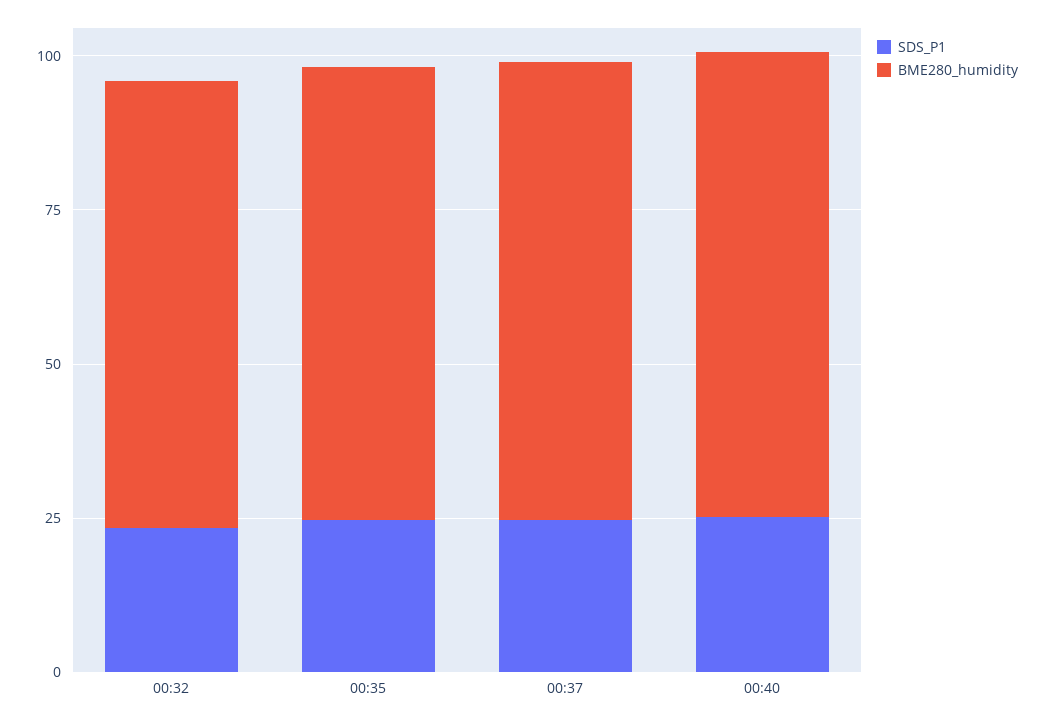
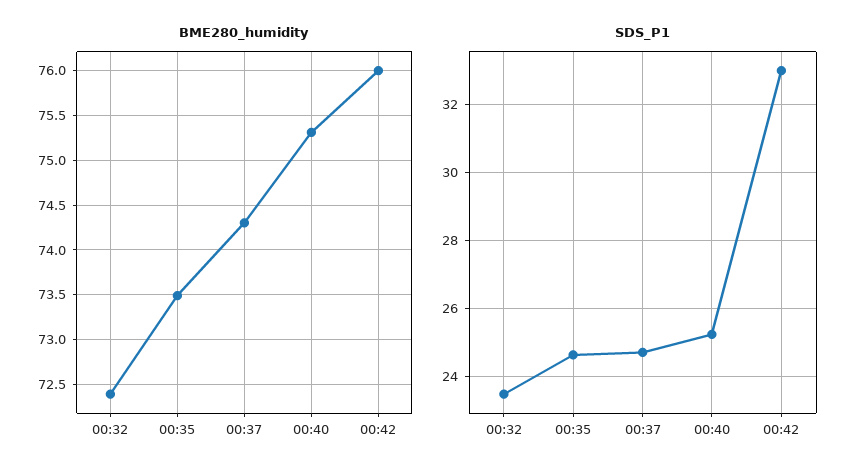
BME280_humidity, 00:42: none -> 76
SDS_P1, 00:42: none -> 33

